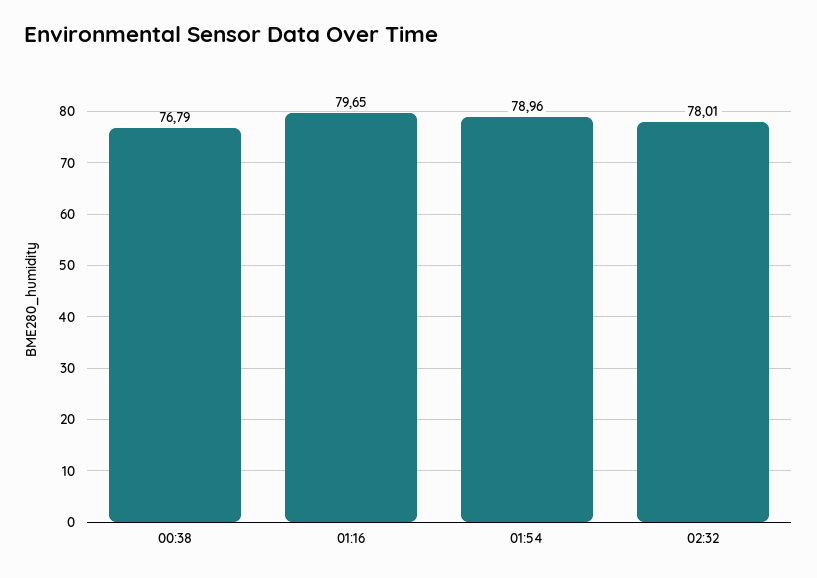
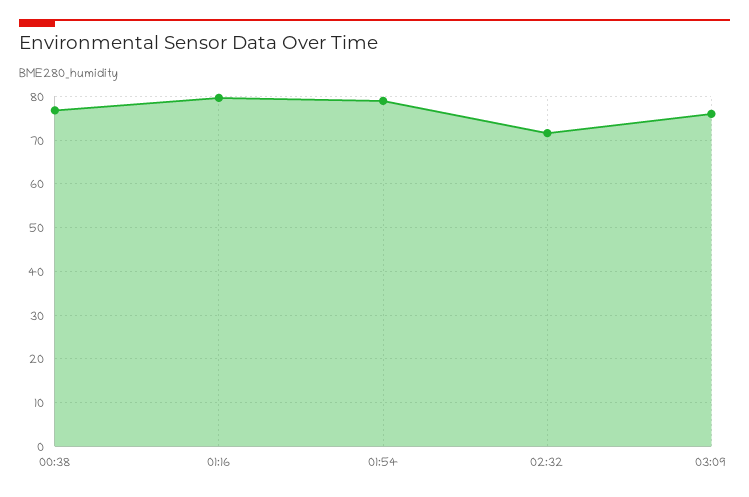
02:32: 78.01 -> 72
03:09: none -> 76

